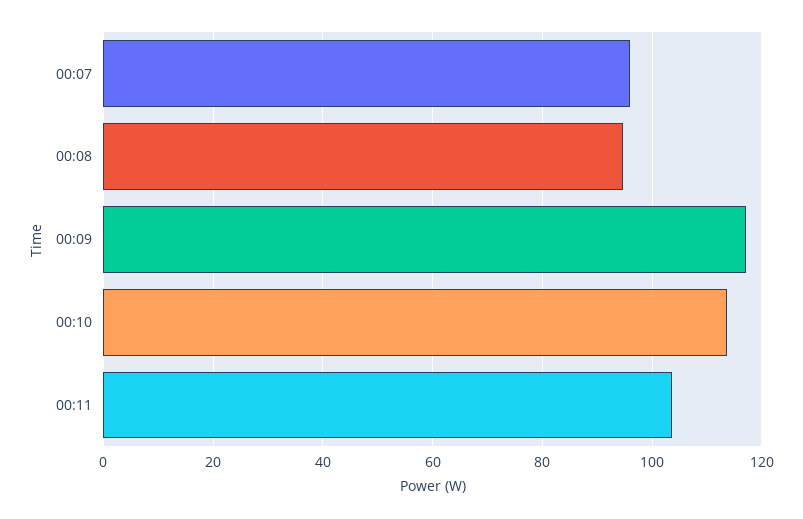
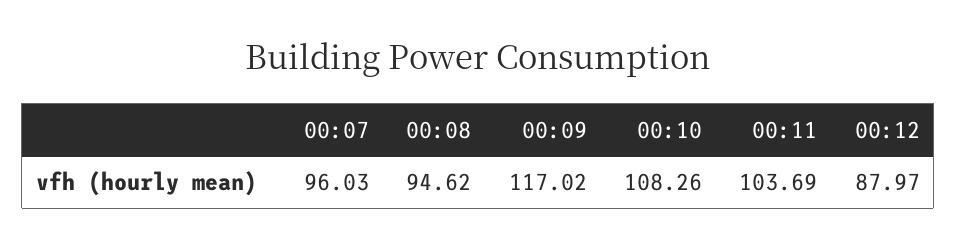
00:10: 114 -> 108.26
00:12: none -> 87.97

